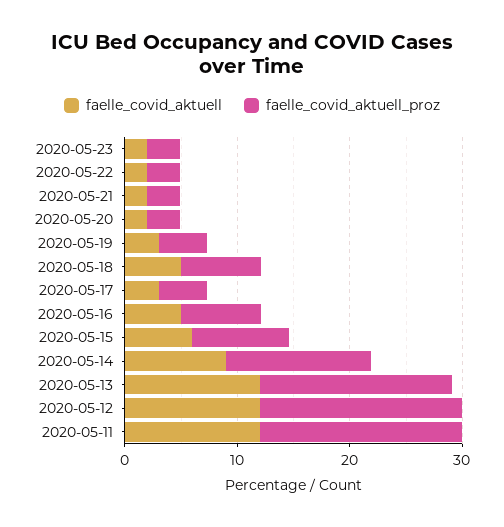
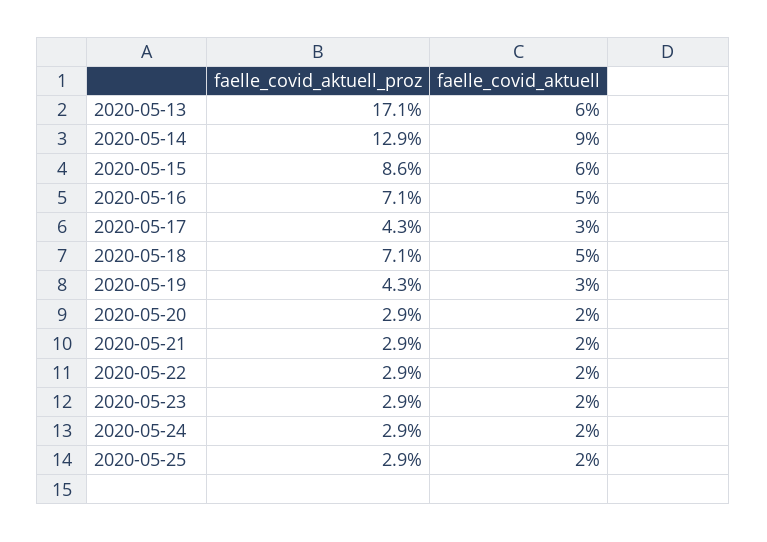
faelle_covid_aktuell, 2020-05-13: 12 -> 6
faelle_covid_aktuell, 2020-05-12: 12 -> none
faelle_covid_aktuell_proz, 2020-05-12: 18 -> none
faelle_covid_aktuell, 2020-05-11: 12 -> none
faelle_covid_aktuell_proz, 2020-05-11: 18 -> none
faelle_covid_aktuell_proz, 2020-05-24: none -> 2.9
faelle_covid_aktuell, 2020-05-24: none -> 2
faelle_covid_aktuell_proz, 2020-05-25: none -> 2.9
faelle_covid_aktuell, 2020-05-25: none -> 2

